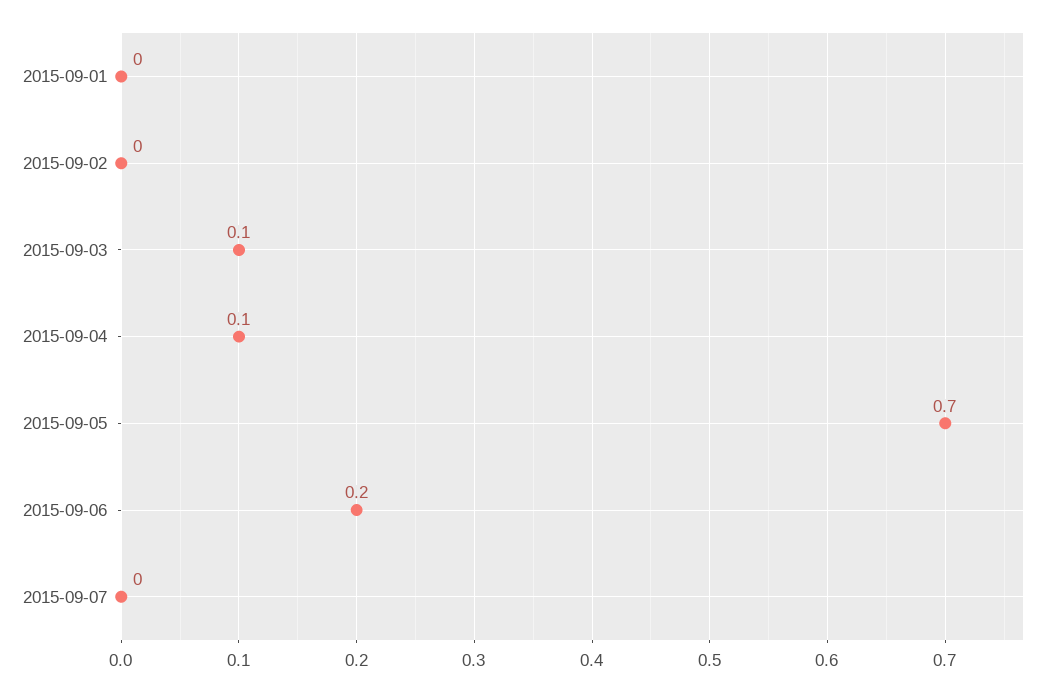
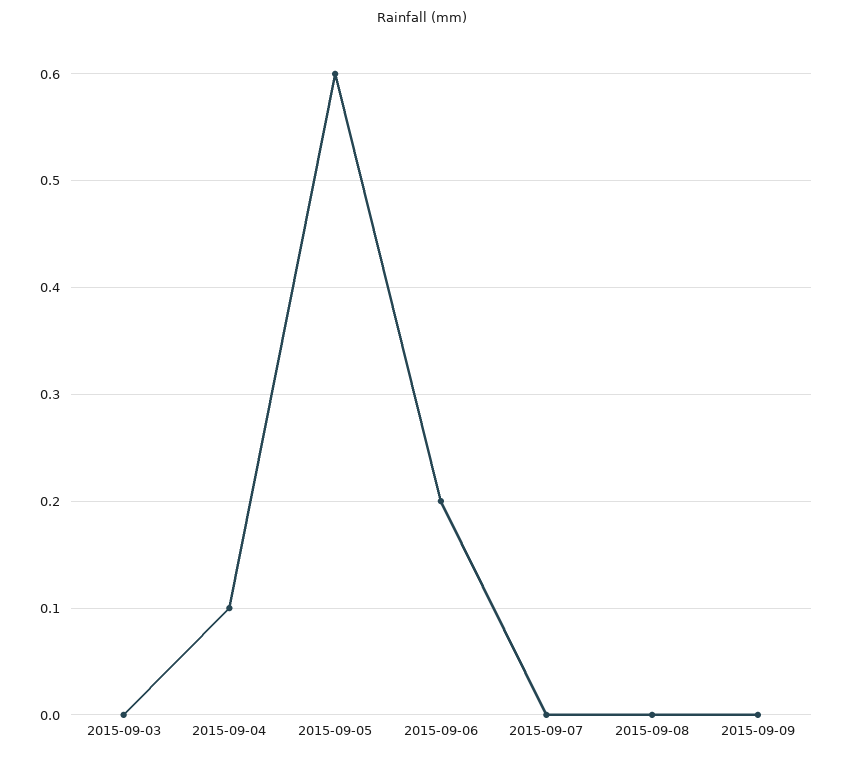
2015-09-01: 0 -> none
2015-09-02: 0 -> none
2015-09-03: 0.1 -> 0
2015-09-05: 0.7 -> 0.6
2015-09-08: none -> 0
2015-09-09: none -> 0

